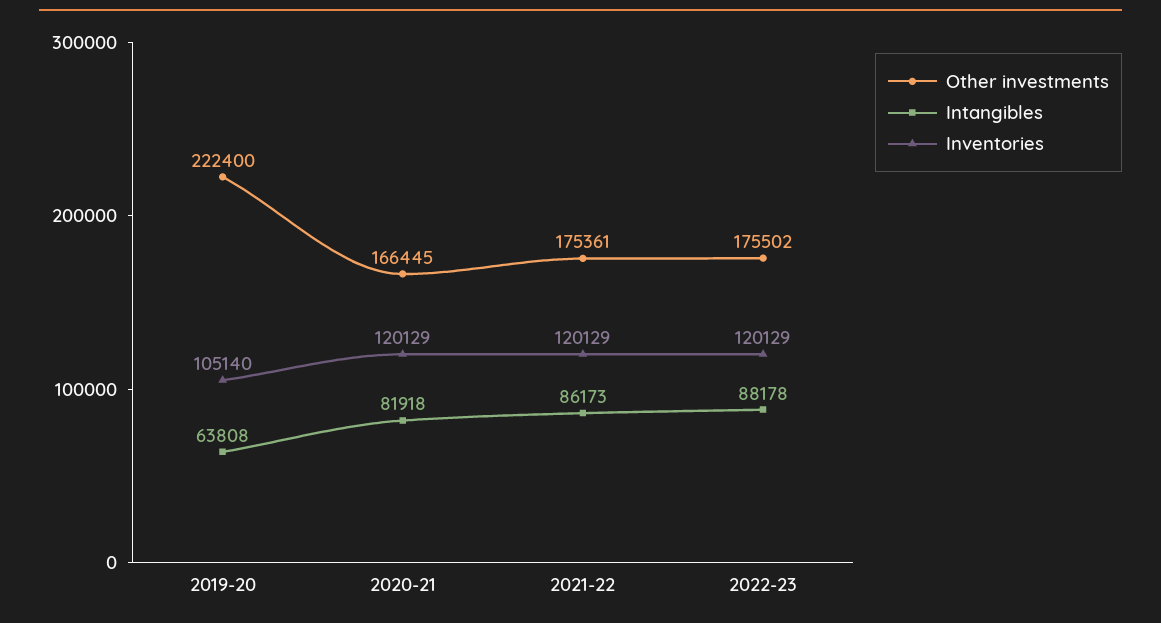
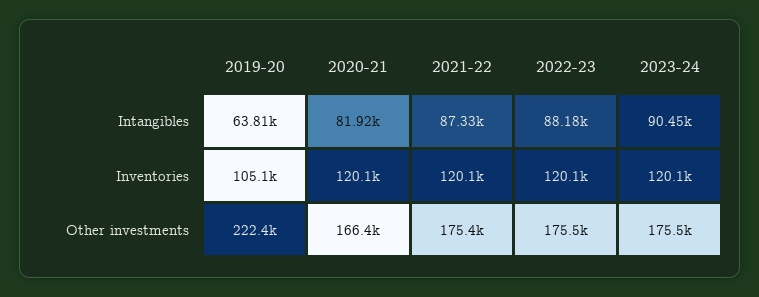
Intangibles, 2021-22: 86173 -> 87330
Intangibles, 2023-24: none -> 90450
Inventories, 2023-24: none -> 120100
Other investments, 2023-24: none -> 175500

